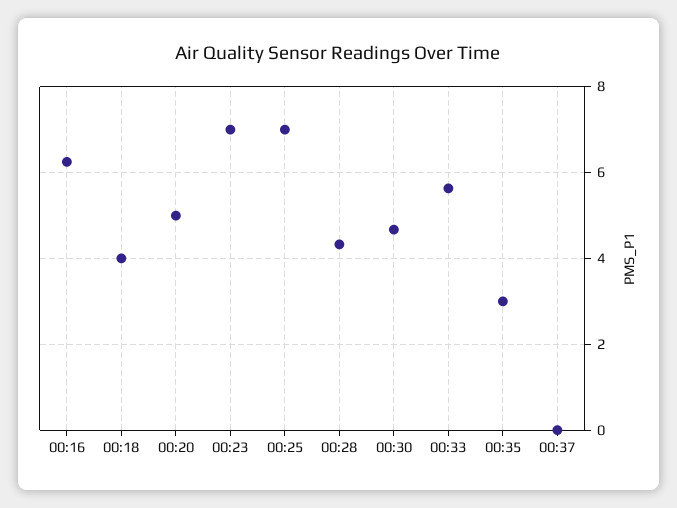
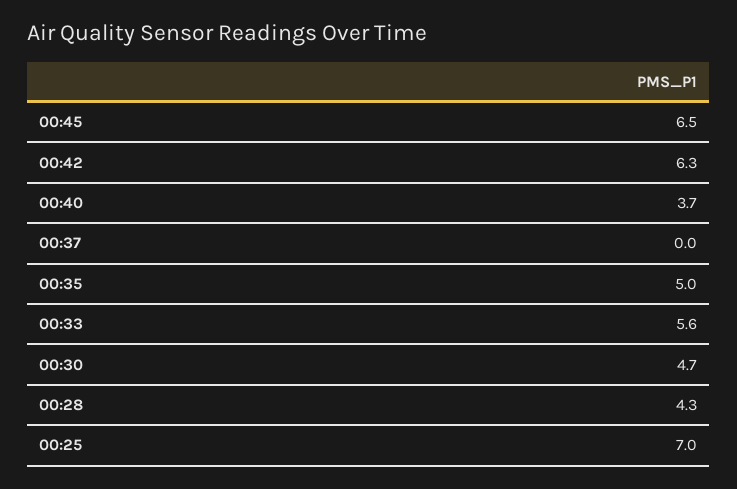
00:16: 6.2 -> none
00:18: 4 -> none
00:20: 5 -> none
00:23: 7 -> none
00:35: 3 -> 5
00:45: none -> 6.5
00:42: none -> 6.3
00:40: none -> 3.7

